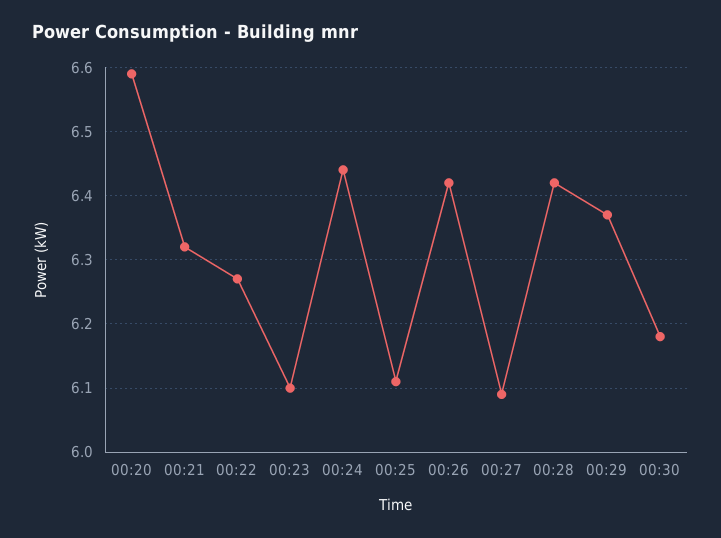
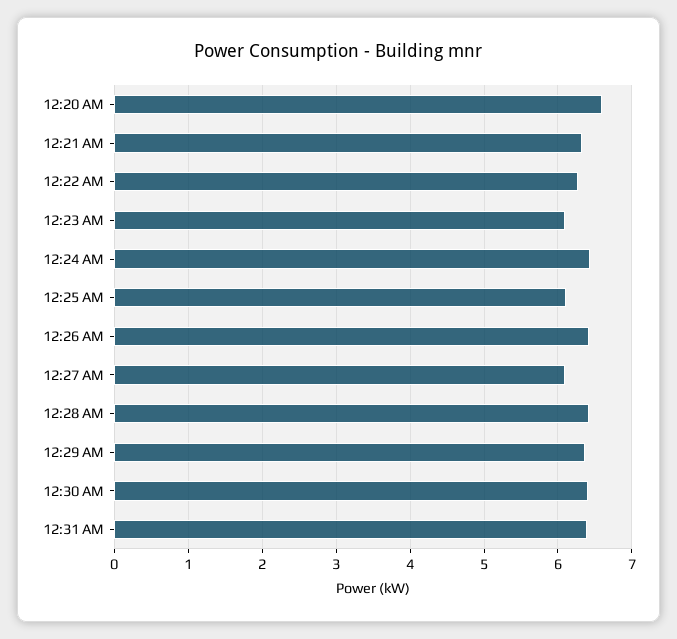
00:30: 6.18 -> 6.4
12:31 AM: none -> 6.4

